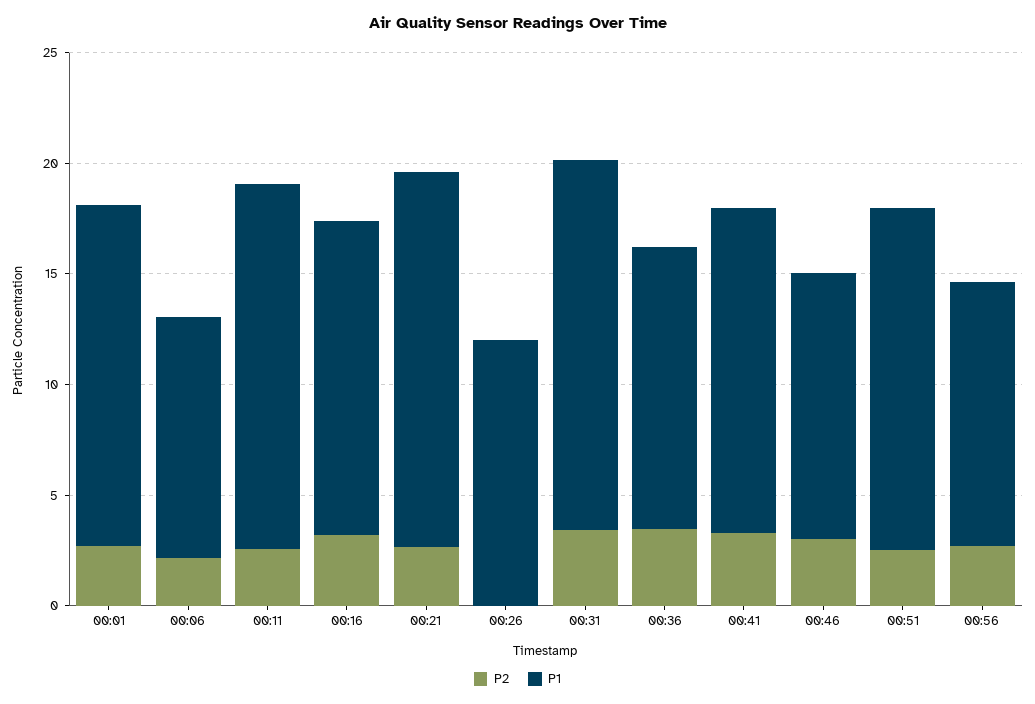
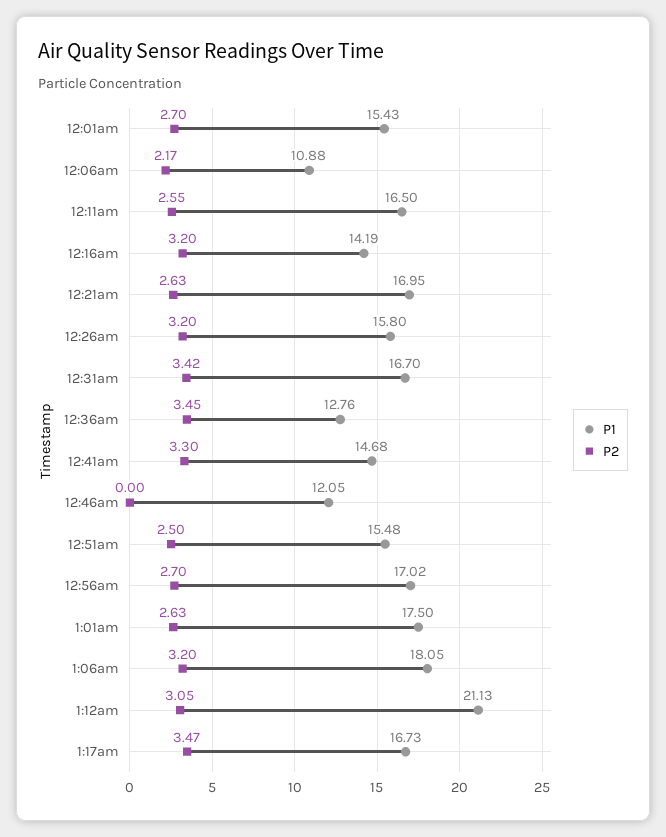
P2, 00:26: 0 -> 3.2
P1, 00:26: 12 -> 15.8
P2, 00:46: 3 -> 0
P1, 00:56: 12 -> 17.02
P1, 1:01am: none -> 17.5
P2, 1:01am: none -> 2.63
P1, 1:06am: none -> 18.05
P2, 1:06am: none -> 3.2
P1, 1:12am: none -> 21.13
P2, 1:12am: none -> 3.05
P1, 1:17am: none -> 16.73
P2, 1:17am: none -> 3.47

